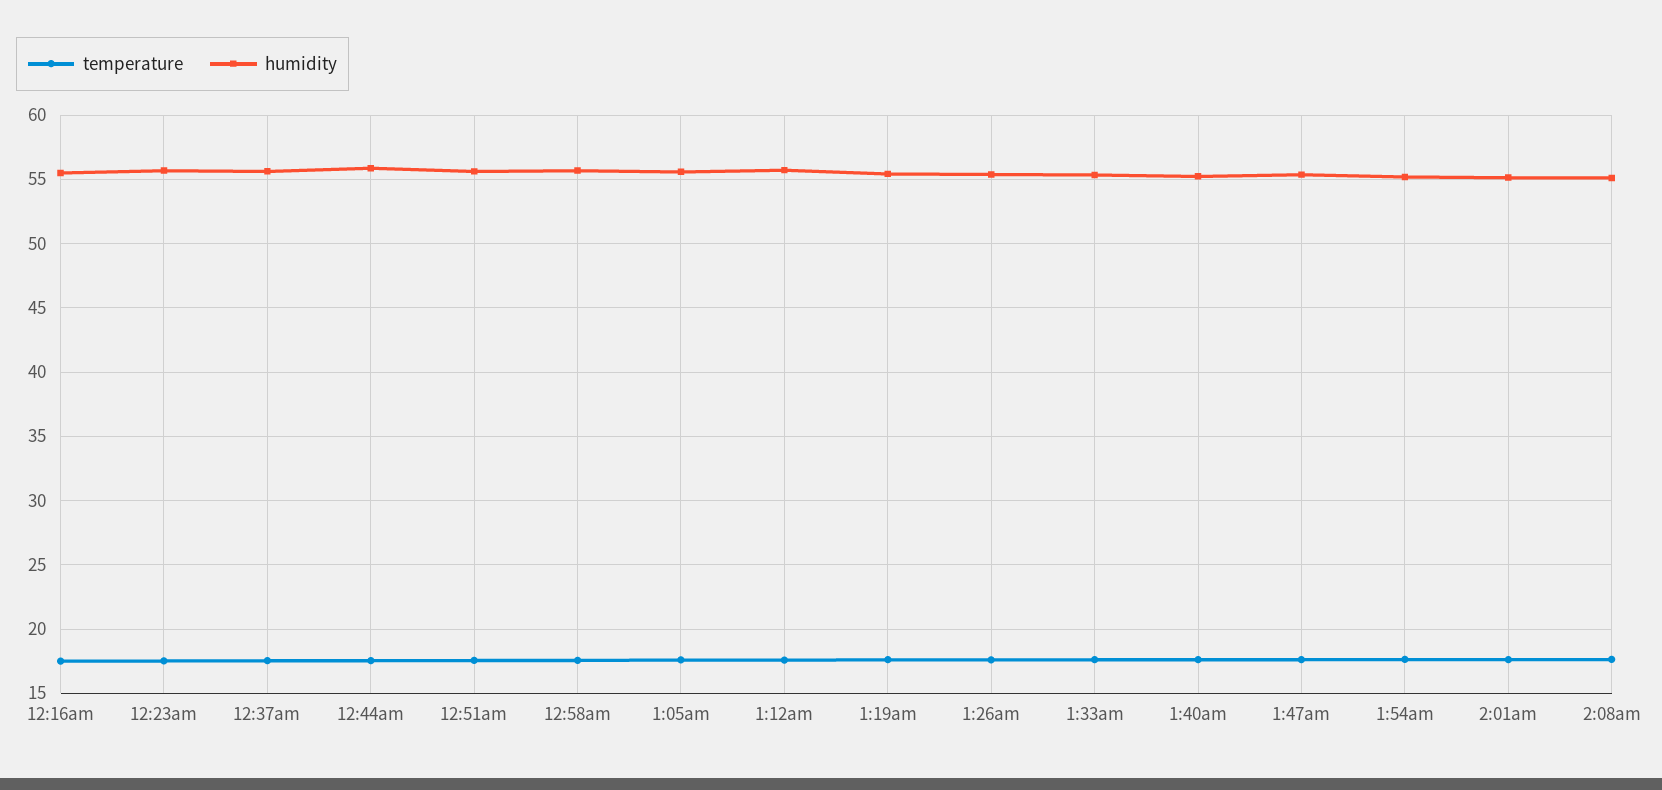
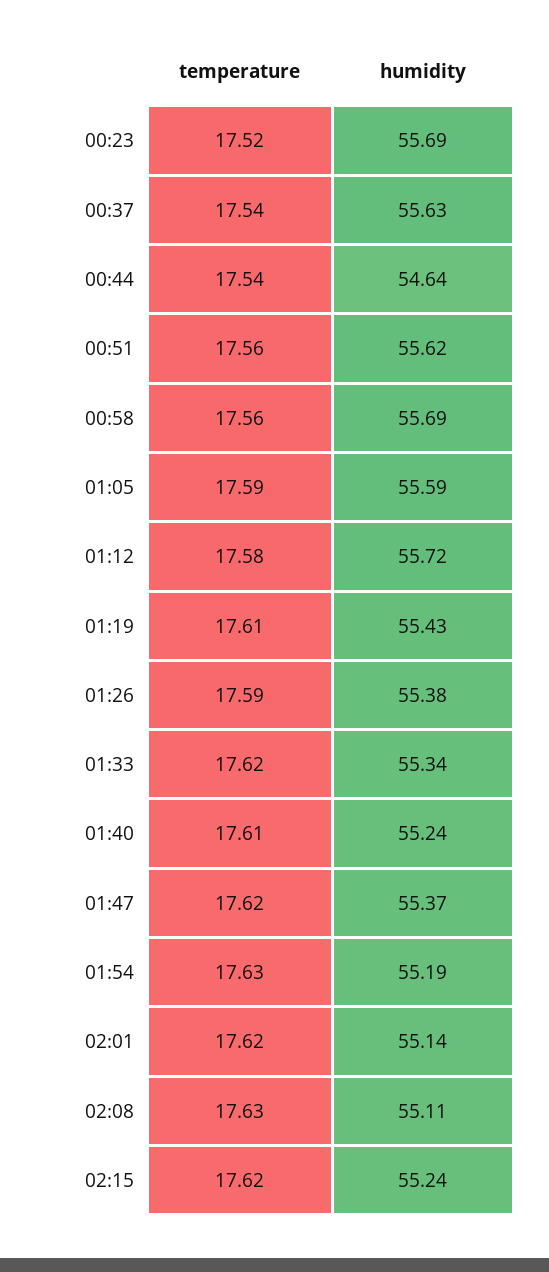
temperature, 12:16am: 17.5 -> none
humidity, 12:16am: 55.5 -> none
humidity, 12:44am: 56 -> 54.64
temperature, 02:15: none -> 17.62
humidity, 02:15: none -> 55.24

